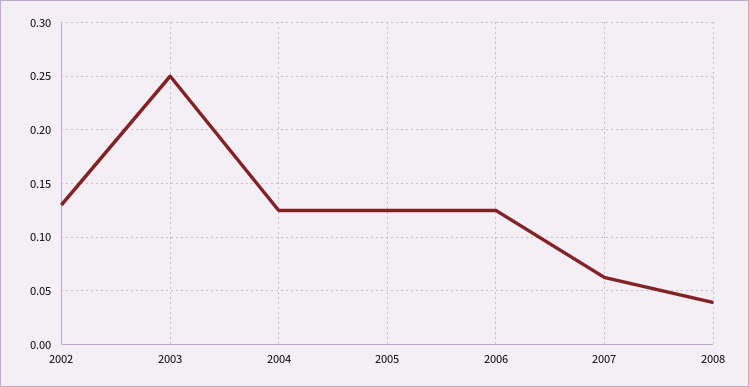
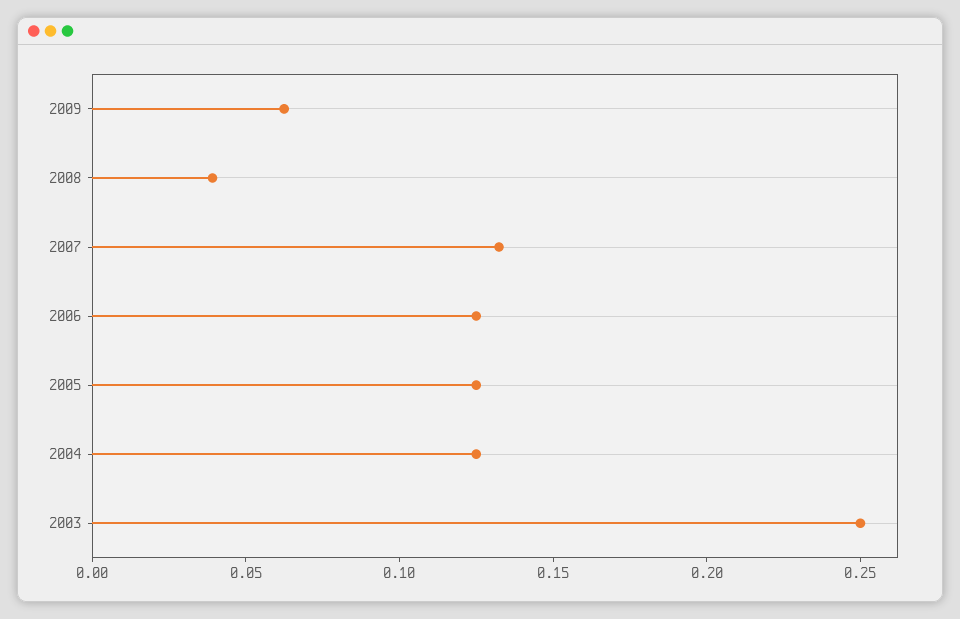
2002: 0.13 -> none
2007: 0.06 -> 0.13
2009: none -> 0.06

